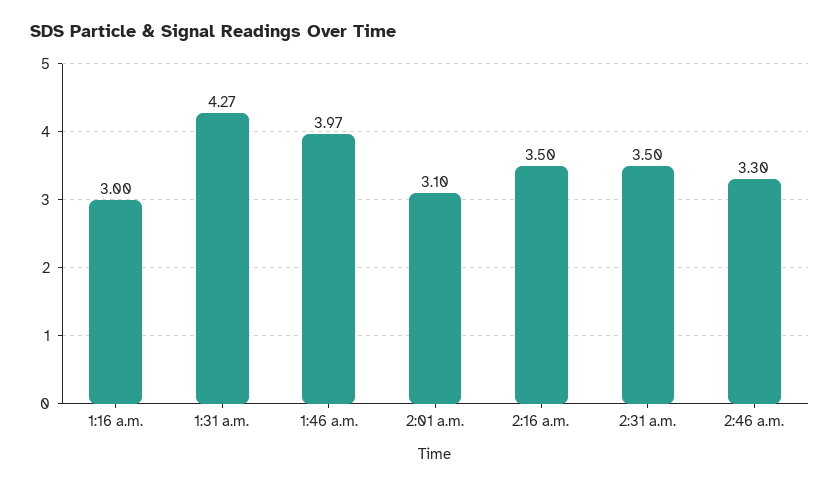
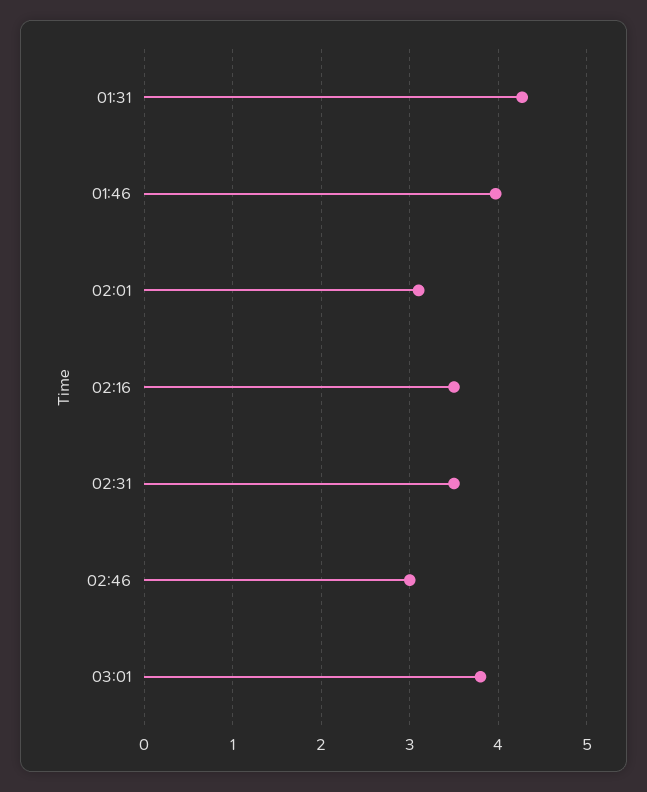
1:16 a.m.: 3 -> none
2:46 a.m.: 3.3 -> 3
03:01: none -> 3.8

